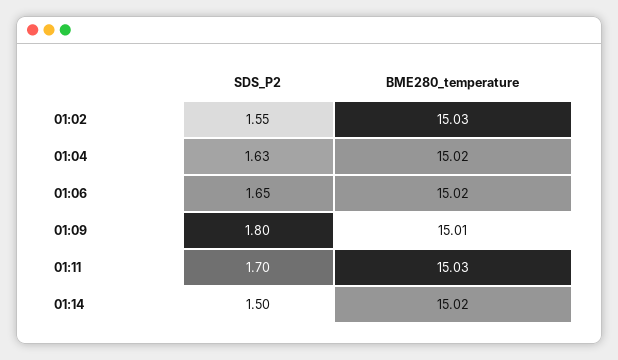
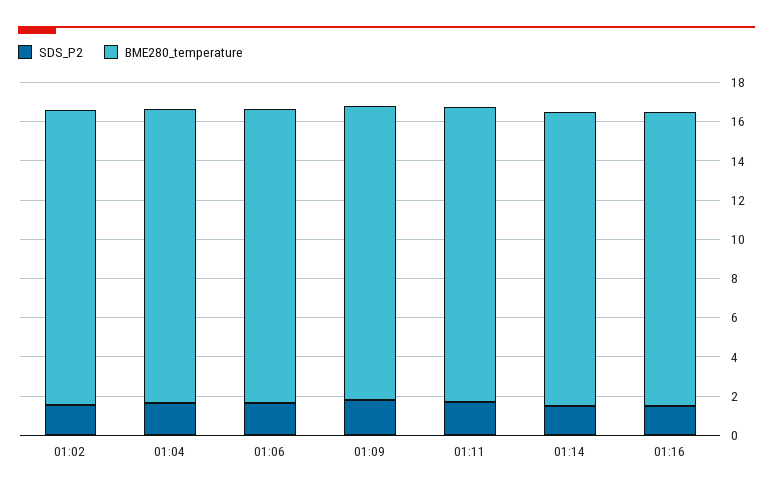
SDS_P2, 01:16: none -> 1.5
BME280_temperature, 01:16: none -> 15

